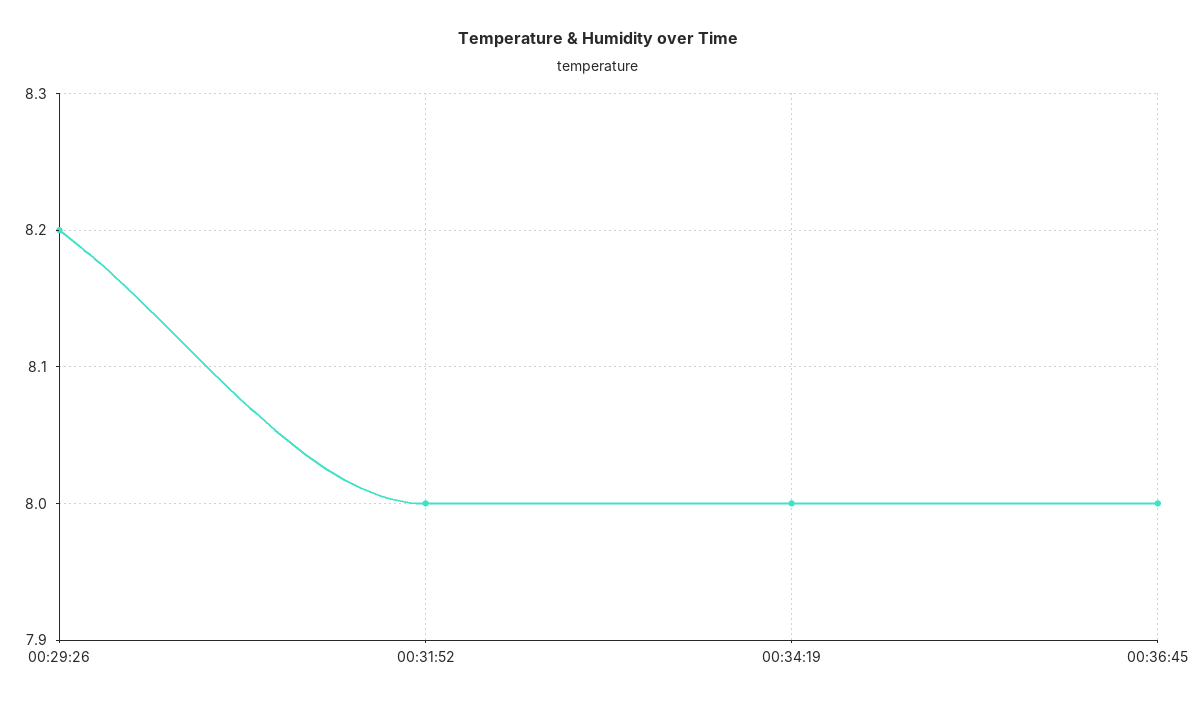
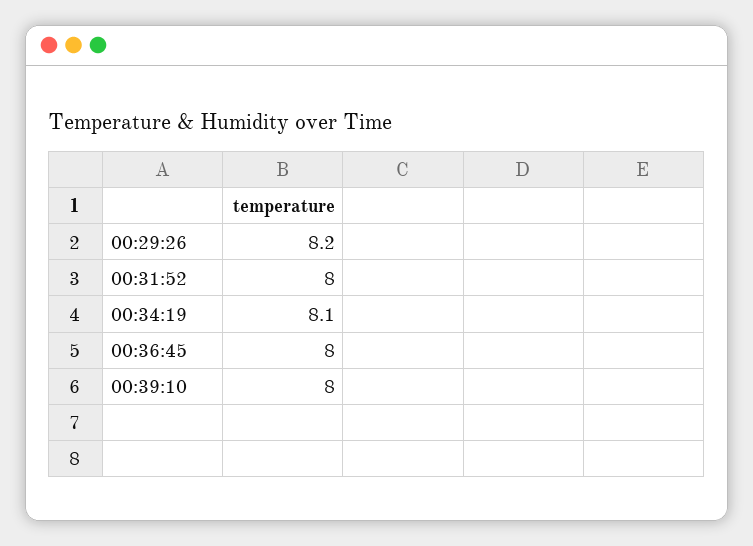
00:34:19: 8 -> 8.1
00:39:10: none -> 8

